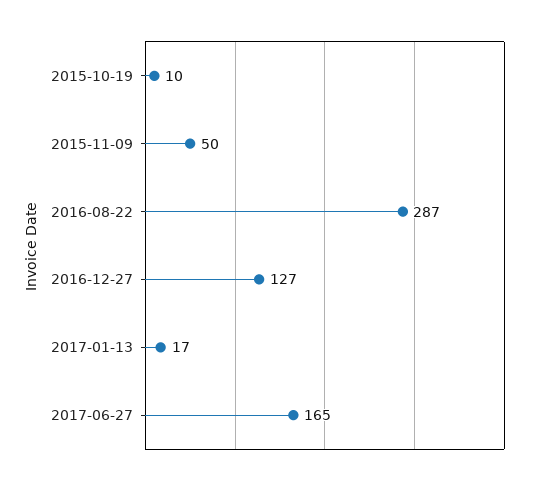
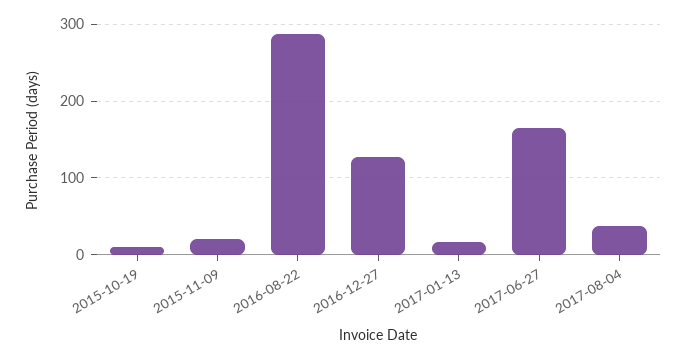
2015-11-09: 50 -> 20
2017-08-04: none -> 40

